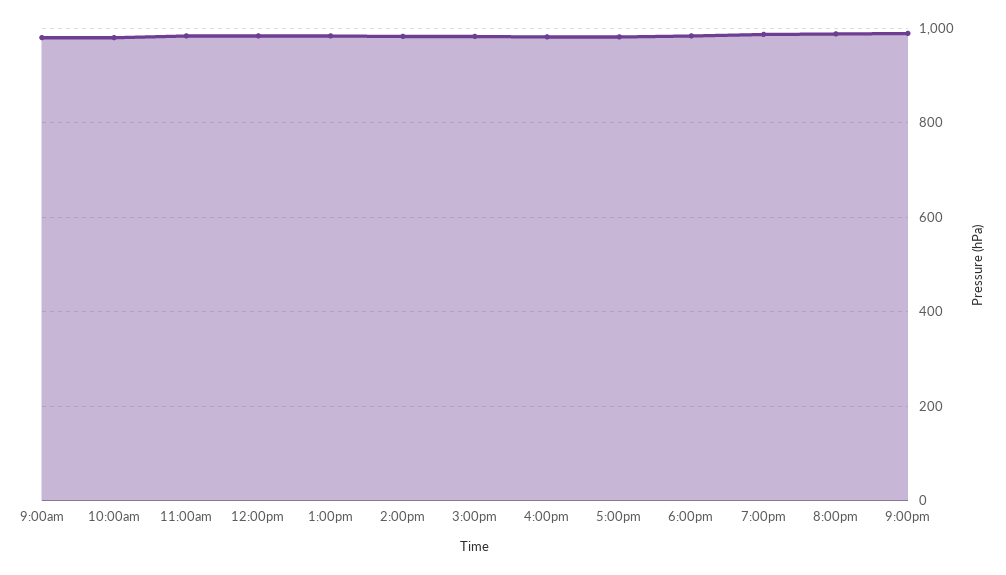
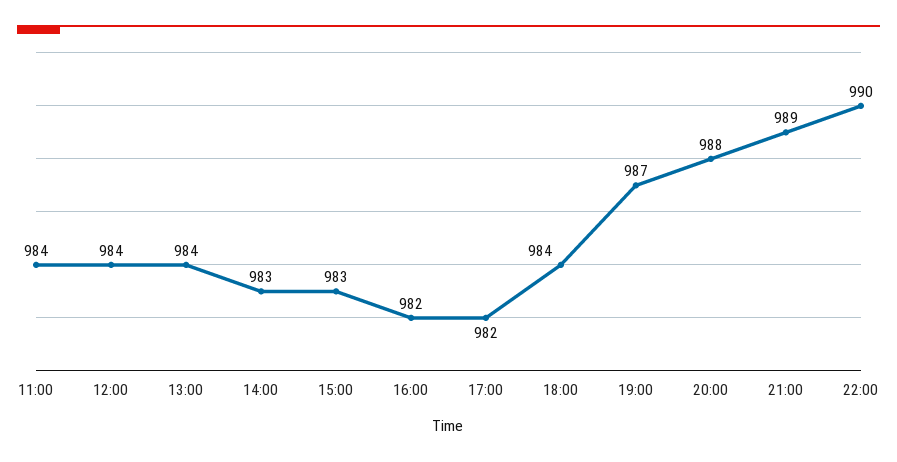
9:00am: 980 -> none
10:00am: 980 -> none
22:00: none -> 990

